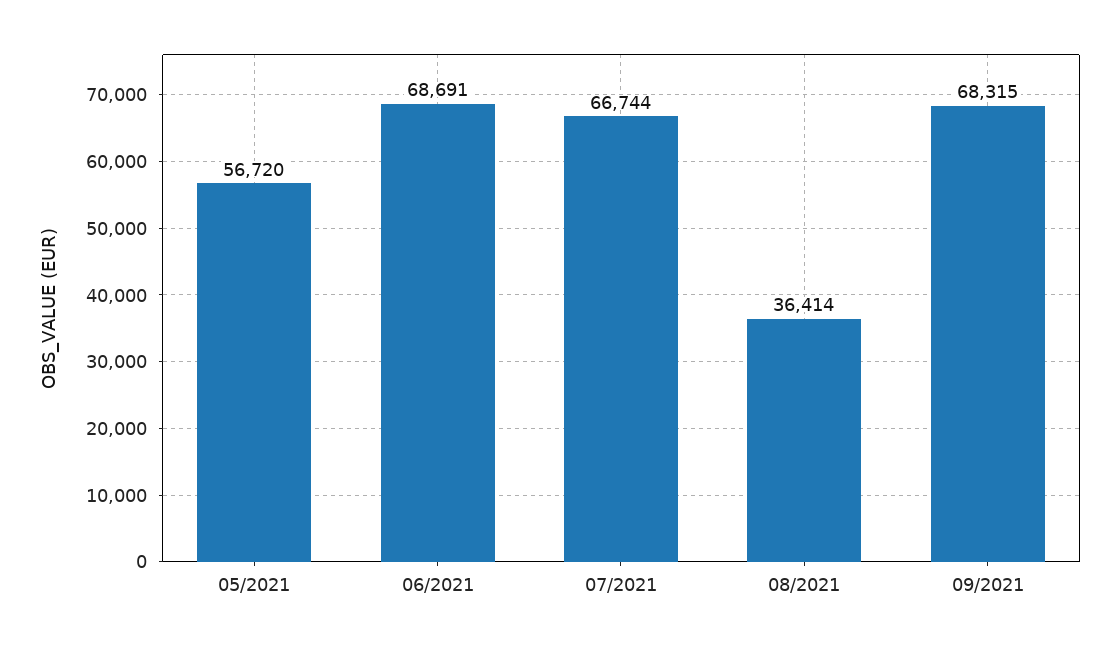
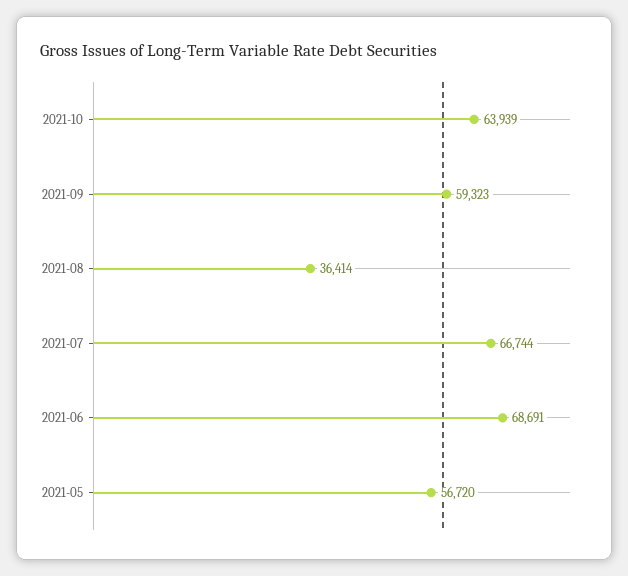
09/2021: 68315 -> 59323
2021-10: none -> 63939

